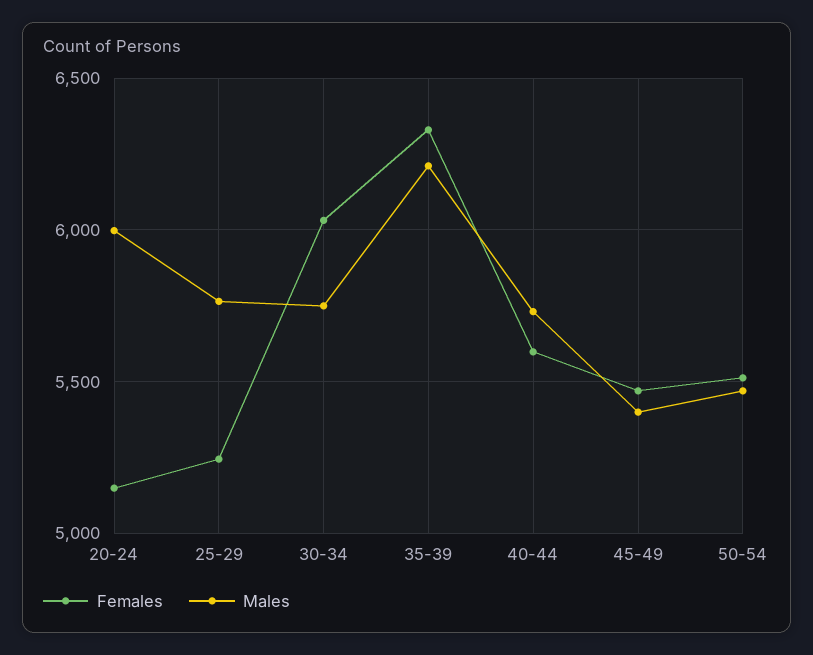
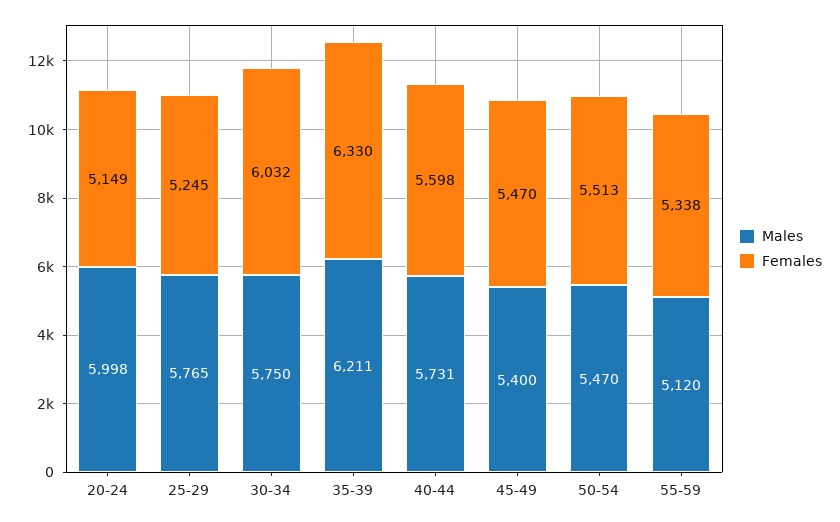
Males, 55-59: none -> 5120
Females, 55-59: none -> 5338

